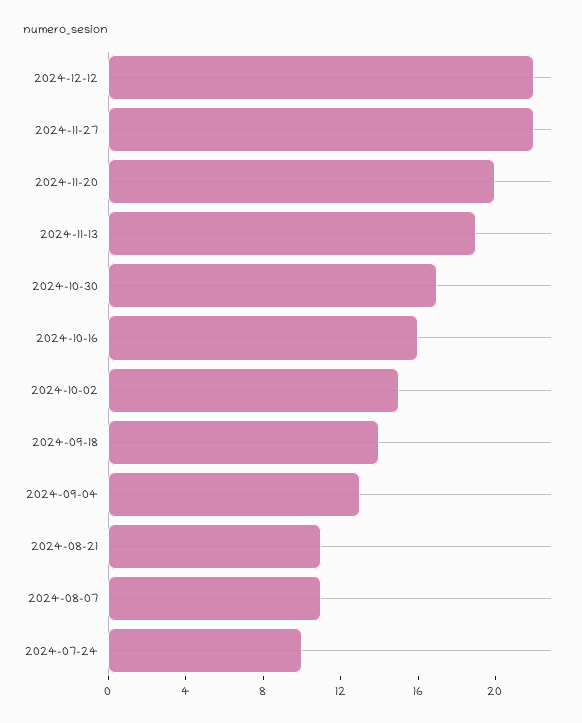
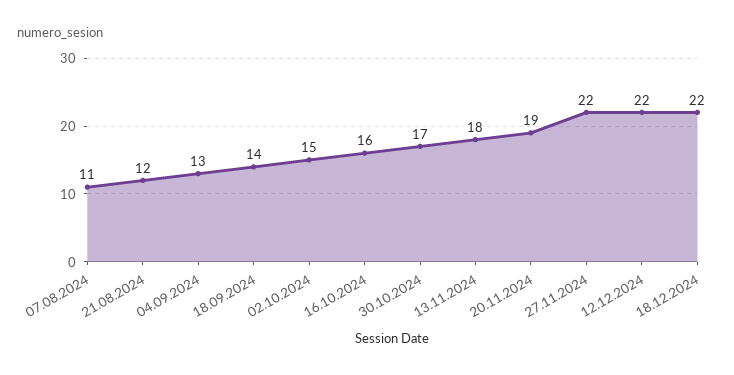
2024-11-20: 20 -> 19
2024-11-13: 19 -> 18
2024-08-21: 11 -> 12
2024-07-24: 10 -> none
18.12.2024: none -> 22

